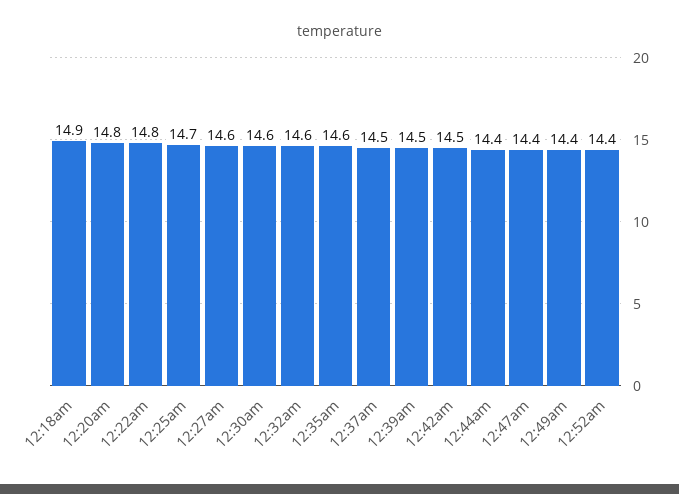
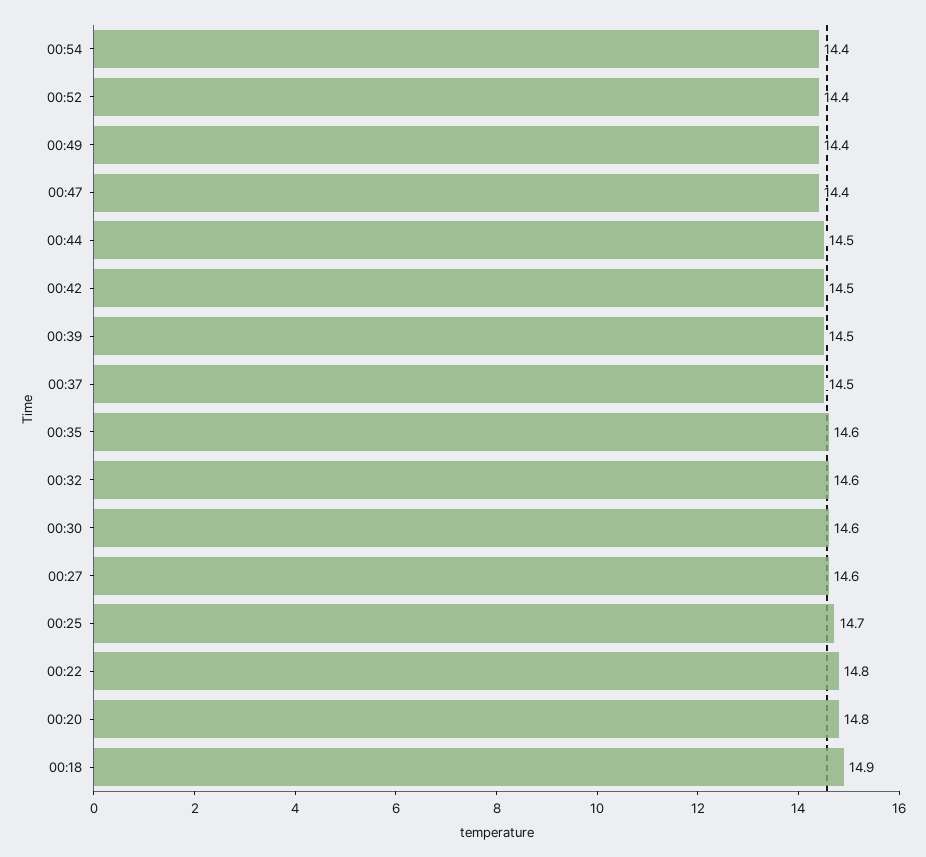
12:44am: 14.4 -> 14.5
00:54: none -> 14.4

